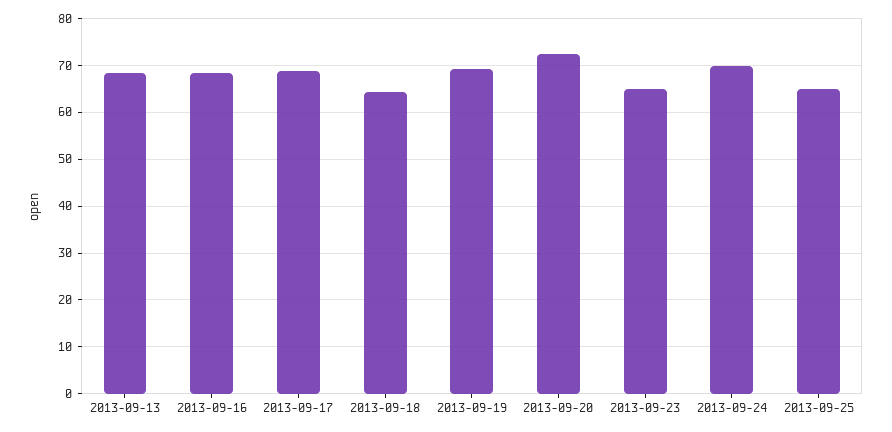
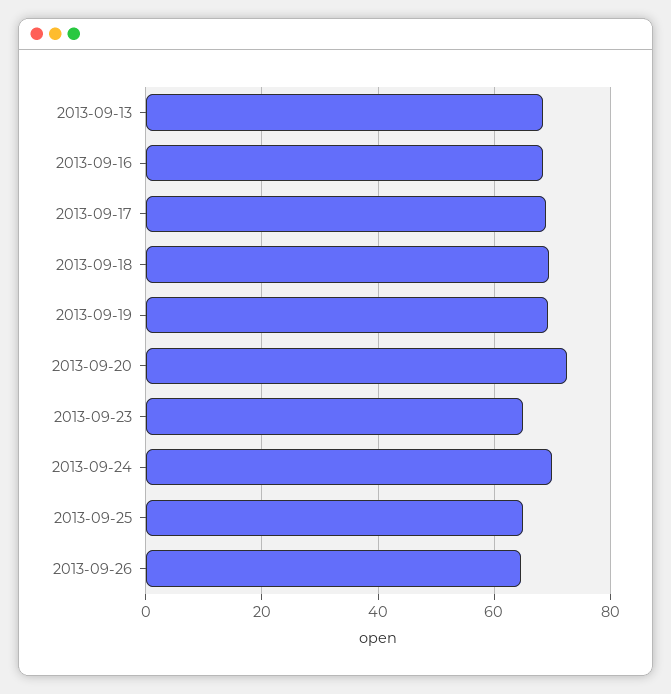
2013-09-18: 64 -> 70
2013-09-26: none -> 64

